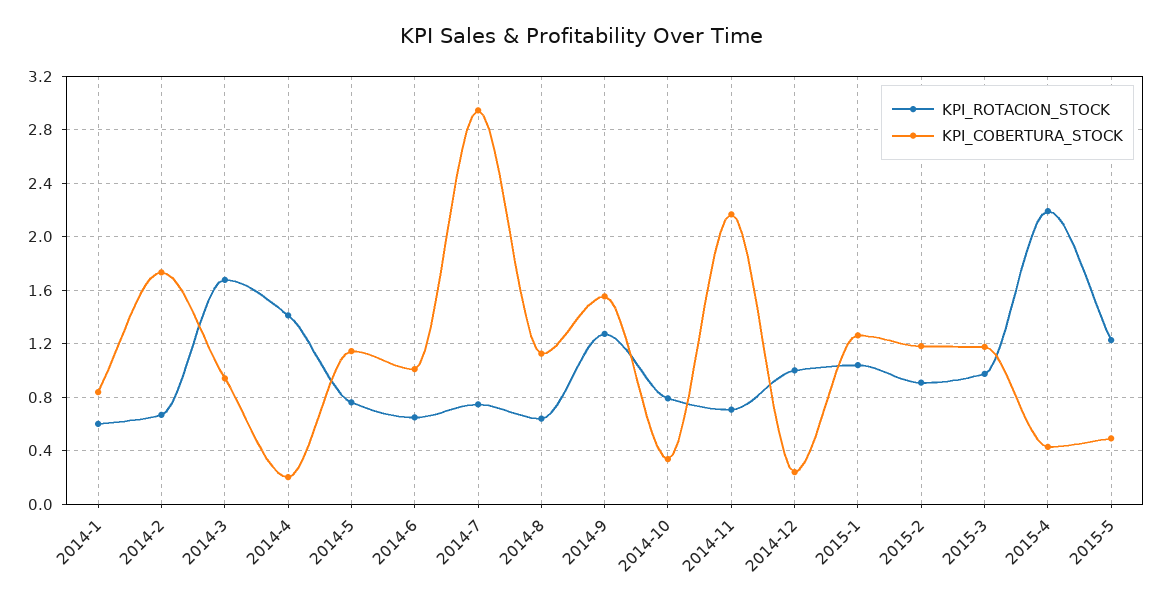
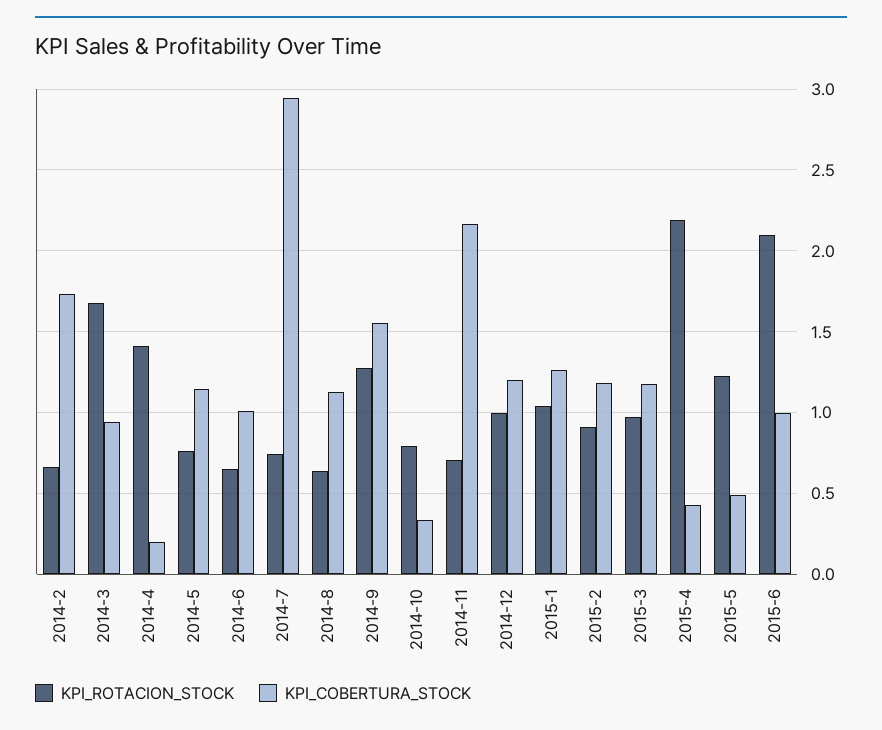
KPI_ROTACION_STOCK, 2014-1: 0.6 -> none
KPI_COBERTURA_STOCK, 2014-1: 0.85 -> none
KPI_COBERTURA_STOCK, 2014-12: 0.25 -> 1.2
KPI_ROTACION_STOCK, 2015-6: none -> 2.1
KPI_COBERTURA_STOCK, 2015-6: none -> 1

